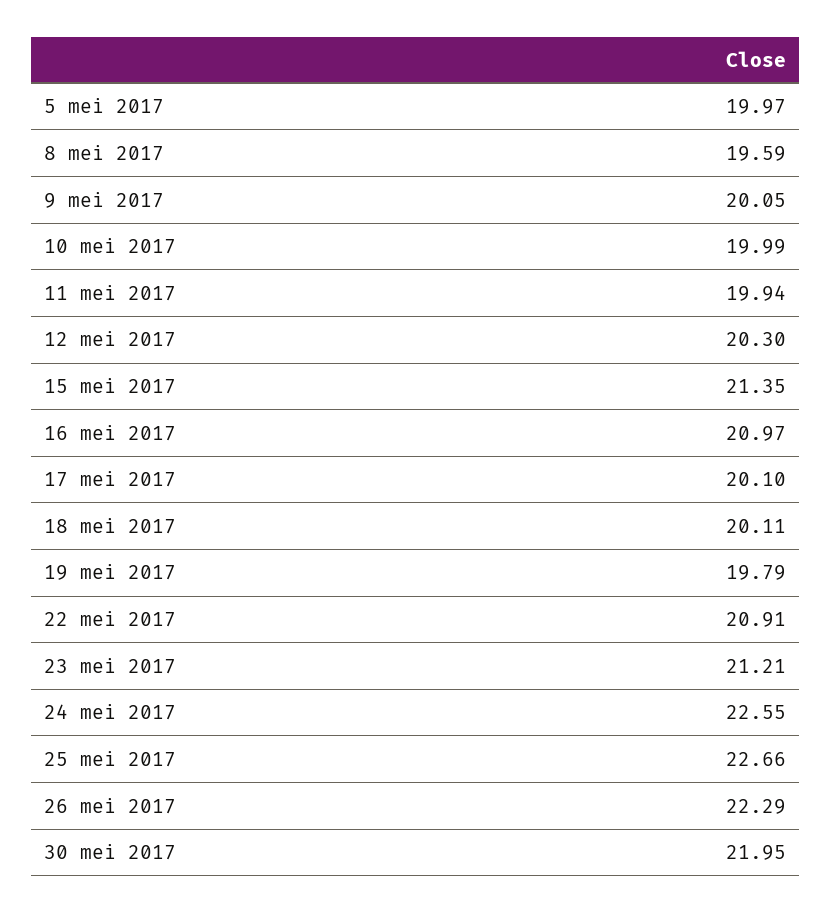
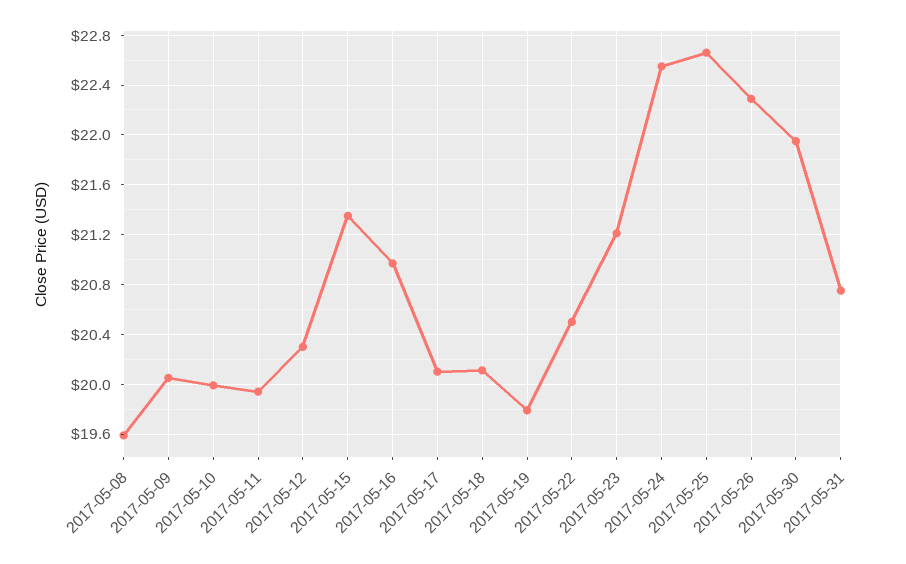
5 mei 2017: 19.97 -> none
22 mei 2017: 20.91 -> 20.5
2017-05-31: none -> 20.75

